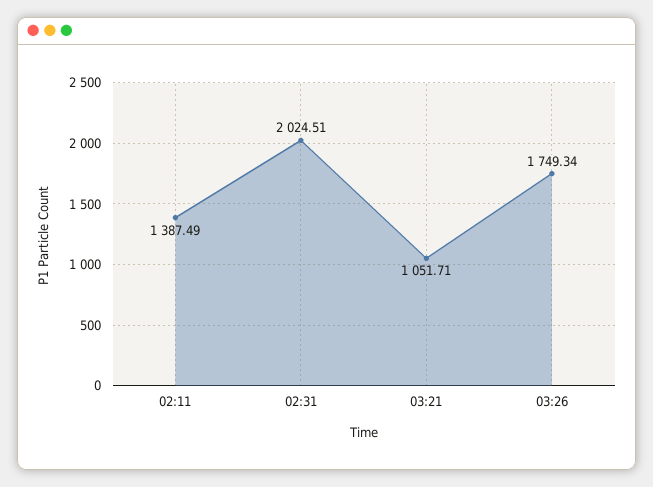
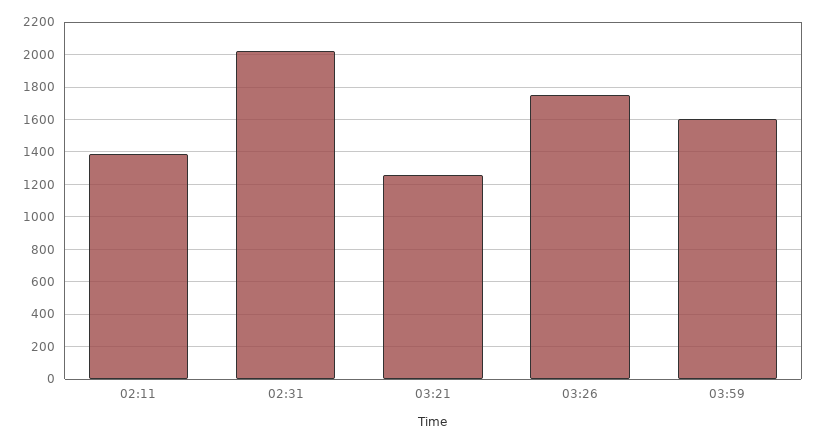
03:21: 1051.71 -> 1250
03:59: none -> 1600

